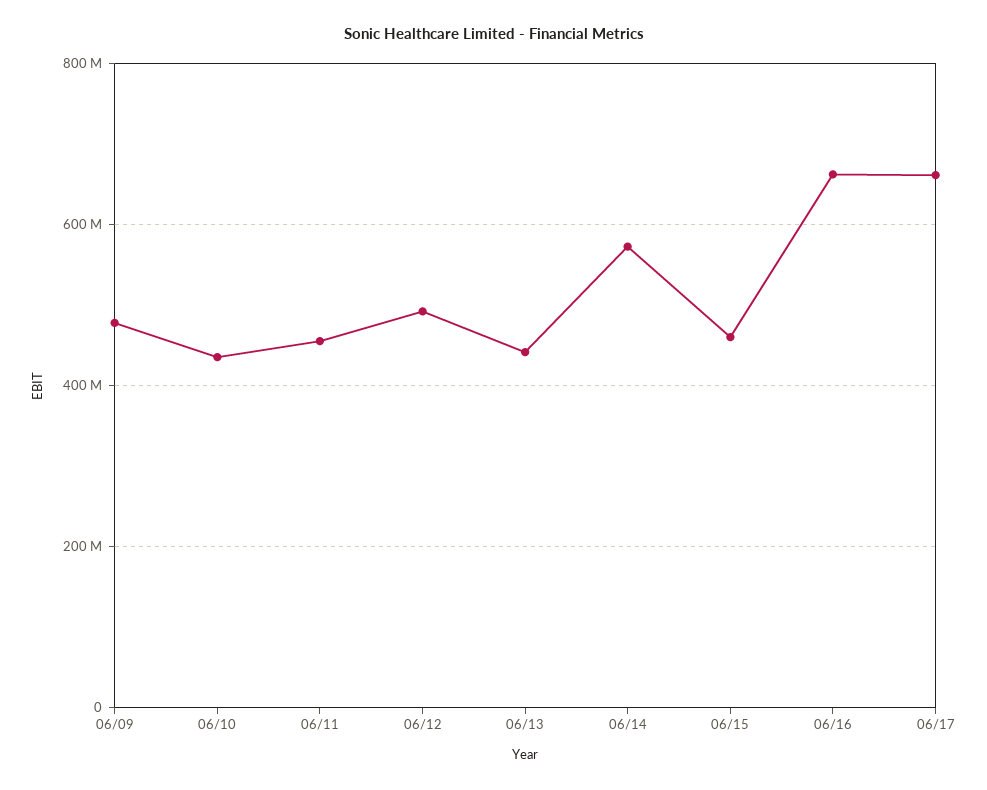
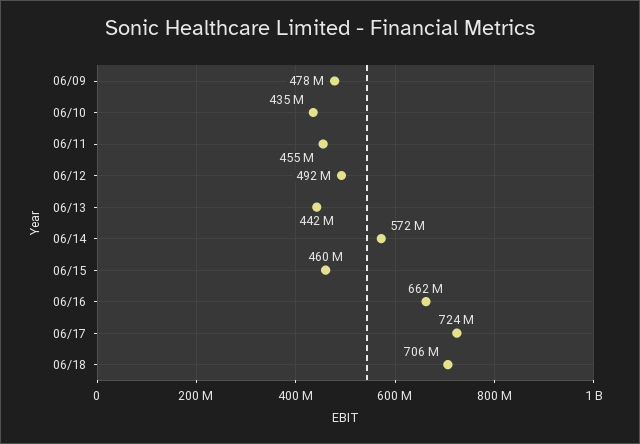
06/17: 660000000 -> 724000000
06/18: none -> 706000000

